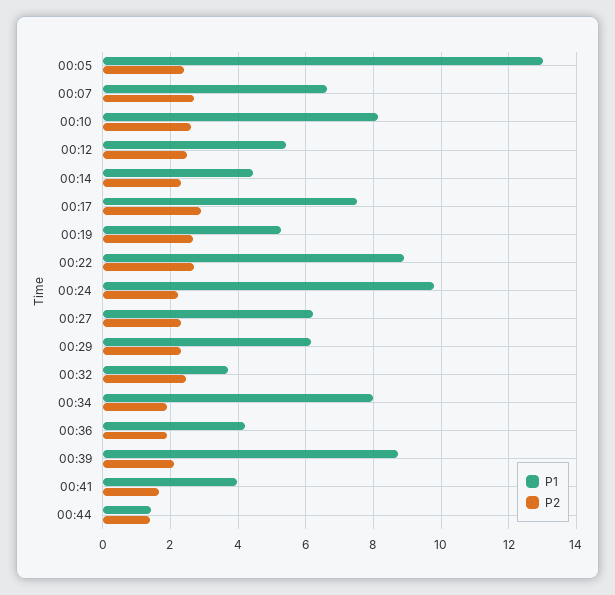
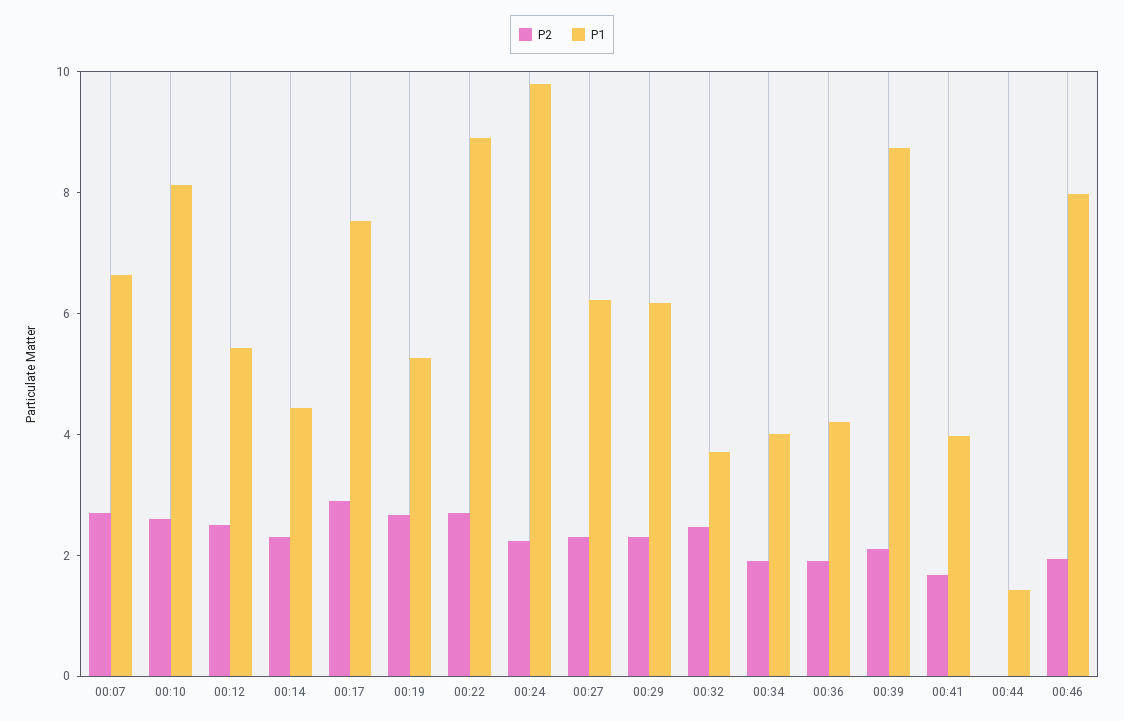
P1, 00:05: 13 -> none
P2, 00:05: 2.4 -> none
P1, 00:34: 8 -> 4
P2, 00:44: 1.4 -> 0
P2, 00:46: none -> 2
P1, 00:46: none -> 8

